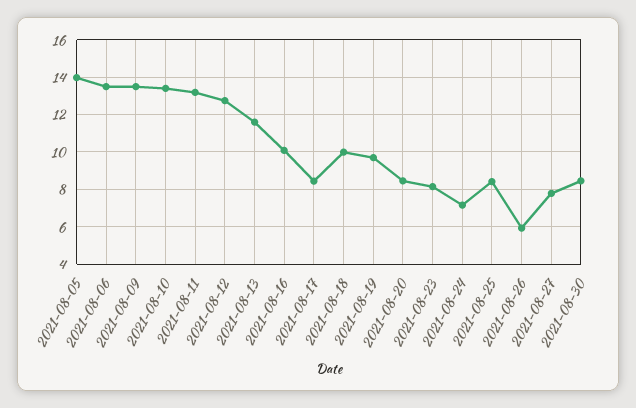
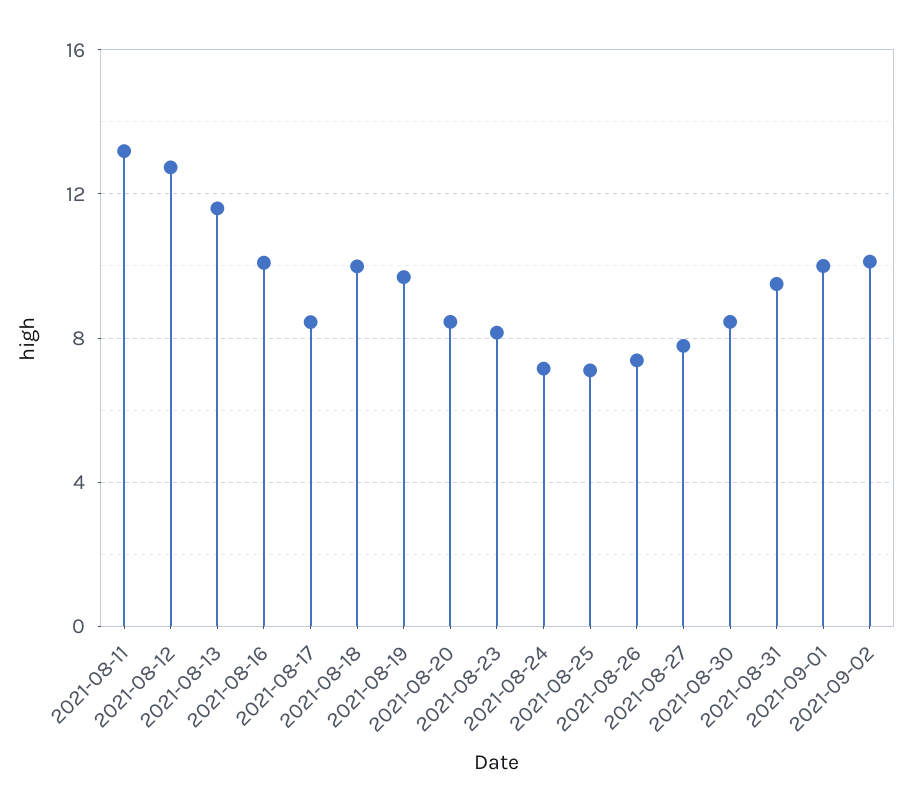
2021-08-05: 14 -> none
2021-08-06: 13.5 -> none
2021-08-09: 13.5 -> none
2021-08-10: 13.5 -> none
2021-08-25: 8.5 -> 7
2021-08-26: 6 -> 7.5
2021-08-31: none -> 9.5
2021-09-01: none -> 10
2021-09-02: none -> 10

